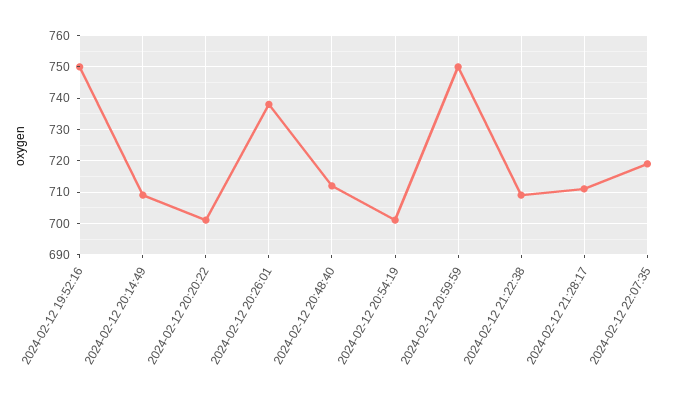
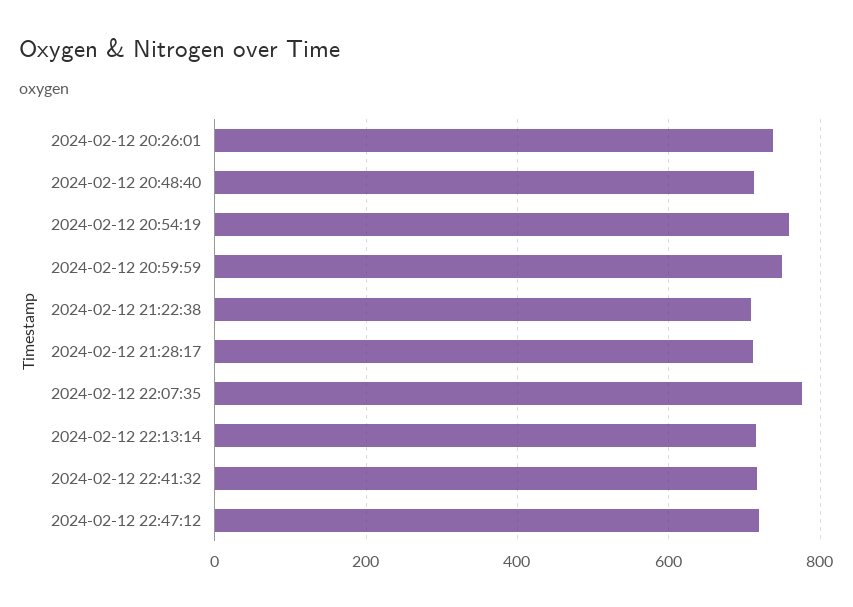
2024-02-12 19:52:16: 750 -> none
2024-02-12 20:14:49: 710 -> none
2024-02-12 20:20:22: 700 -> none
2024-02-12 20:54:19: 700 -> 760
2024-02-12 22:07:35: 720 -> 780
2024-02-12 22:13:14: none -> 720
2024-02-12 22:41:32: none -> 720
2024-02-12 22:47:12: none -> 720

